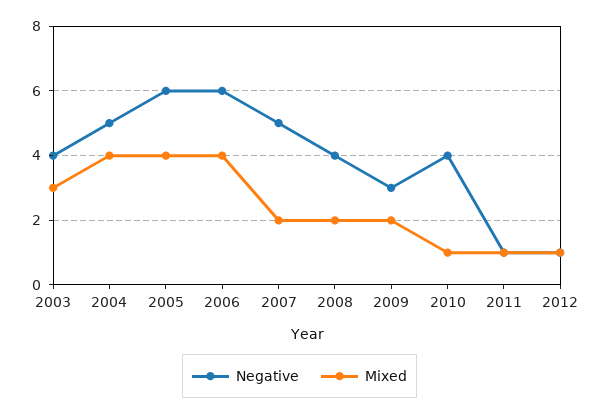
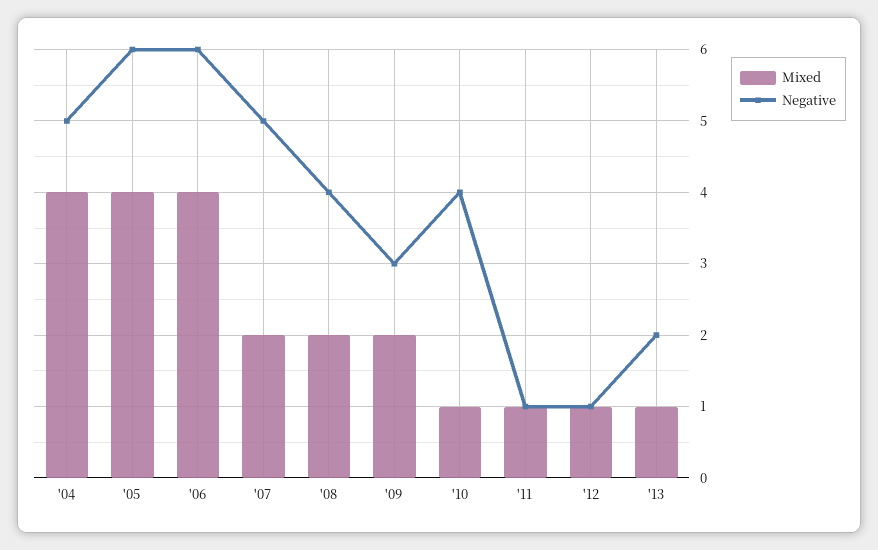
Negative, 2003: 4 -> none
Mixed, 2003: 3 -> none
Mixed, '13: none -> 1
Negative, '13: none -> 2

